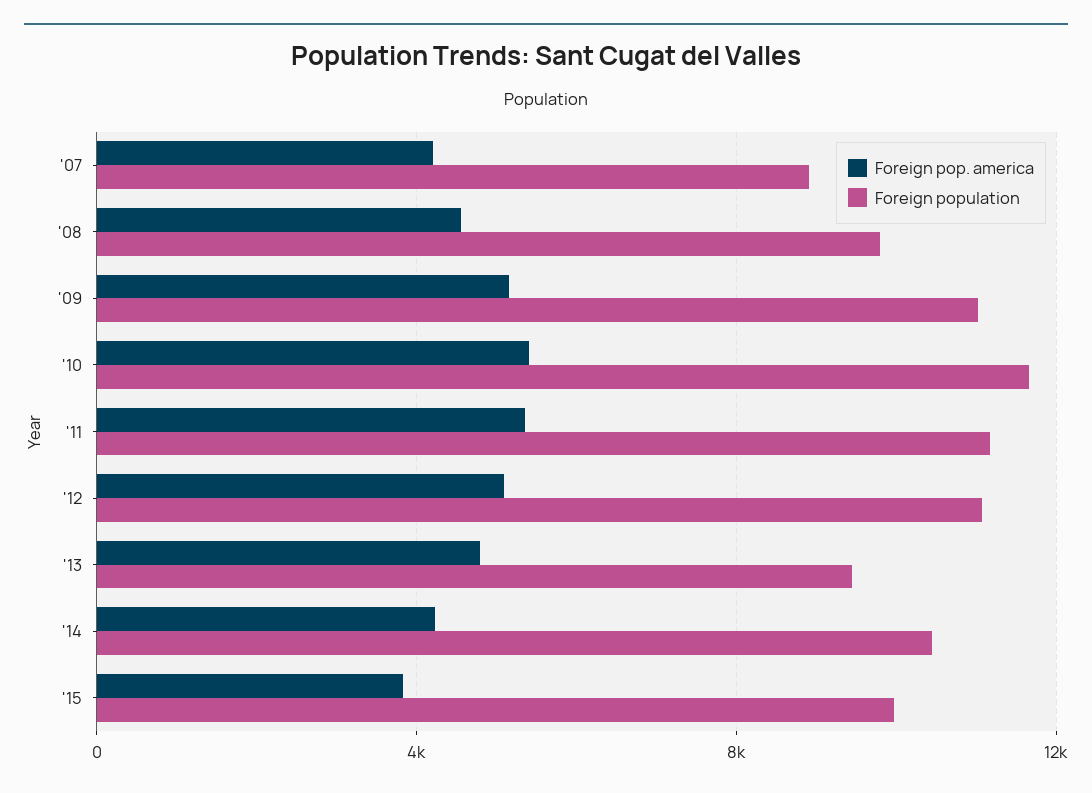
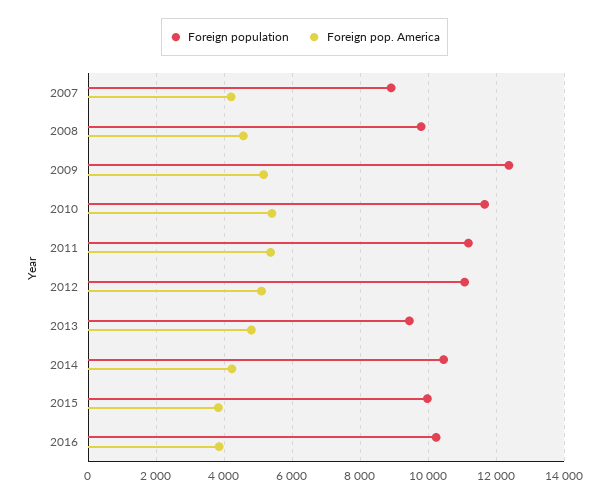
Foreign population, '09: 11000 -> 12400
Foreign population, 2016: none -> 10200
Foreign pop. america, 2016: none -> 3800

